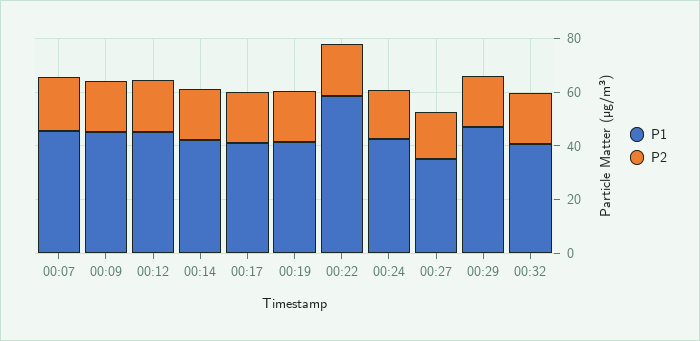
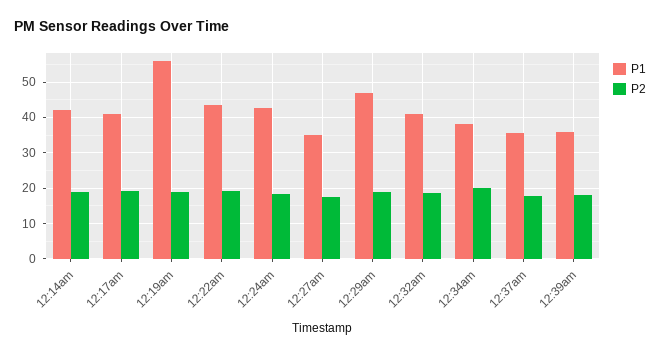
P1, 00:07: 45 -> none
P2, 00:07: 20 -> none
P1, 00:09: 45 -> none
P2, 00:09: 20 -> none
P1, 00:12: 45 -> none
P2, 00:12: 20 -> none
P1, 00:19: 40 -> 56
P1, 00:22: 60 -> 44
P1, 12:34am: none -> 38
P2, 12:34am: none -> 20
P1, 12:37am: none -> 36
P2, 12:37am: none -> 18
P1, 12:39am: none -> 36
P2, 12:39am: none -> 18

